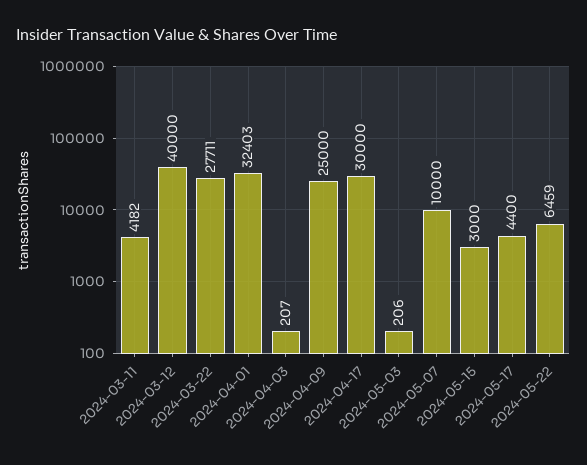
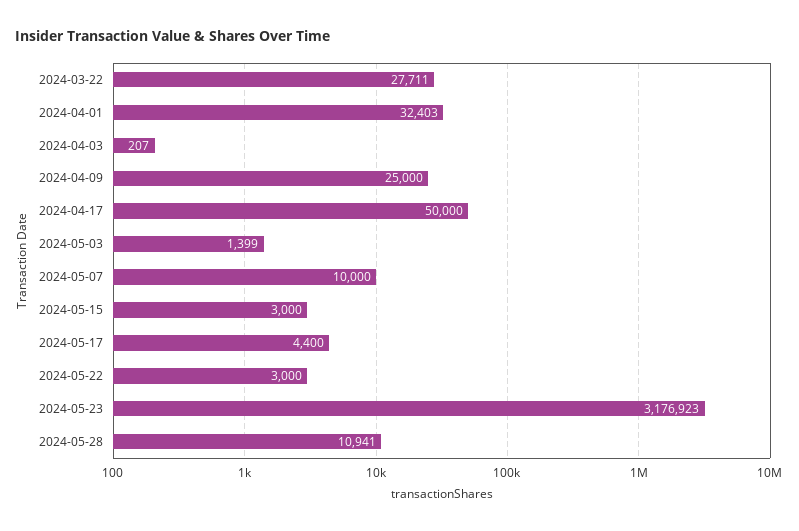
2024-03-11: 4182 -> none
2024-03-12: 40000 -> none
2024-04-17: 30000 -> 50000
2024-05-03: 206 -> 1399
2024-05-22: 6459 -> 3000
2024-05-23: none -> 3176923
2024-05-28: none -> 10941

